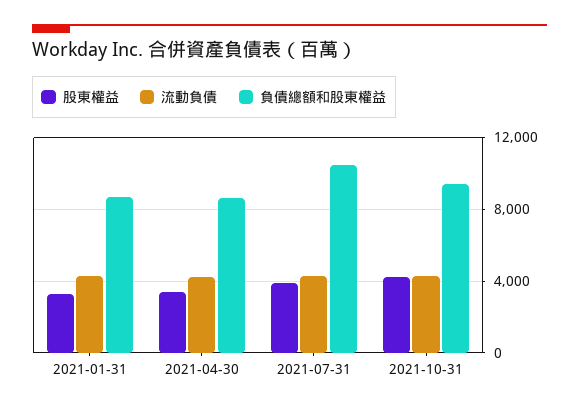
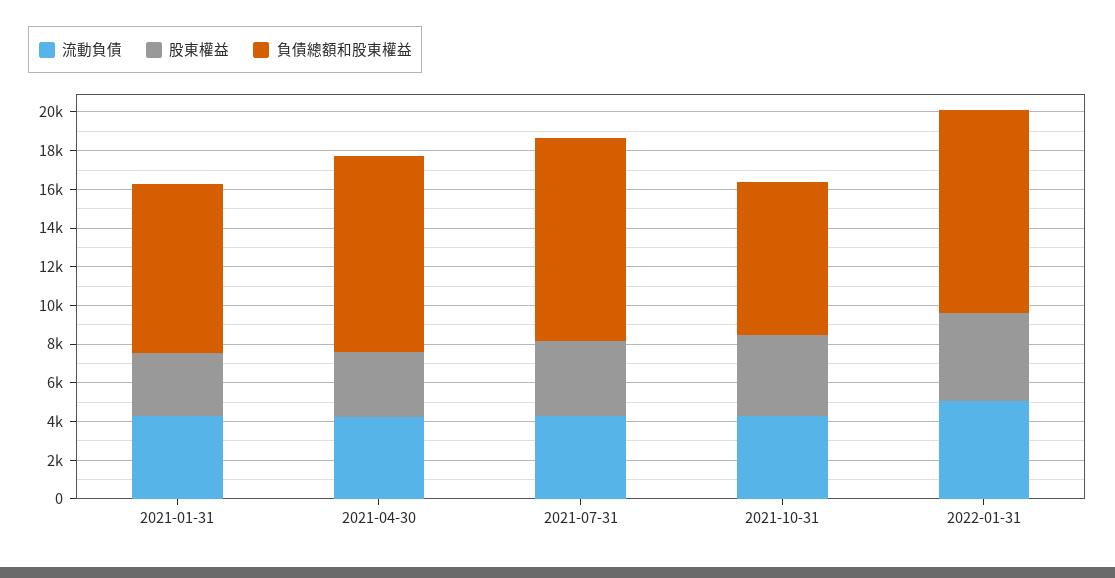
負債總額和股東權益, 2021-04-30: 8500 -> 10000
負債總額和股東權益, 2021-10-31: 9500 -> 8000
流動負債, 2022-01-31: none -> 5000
股東權益, 2022-01-31: none -> 4500
負債總額和股東權益, 2022-01-31: none -> 10500

